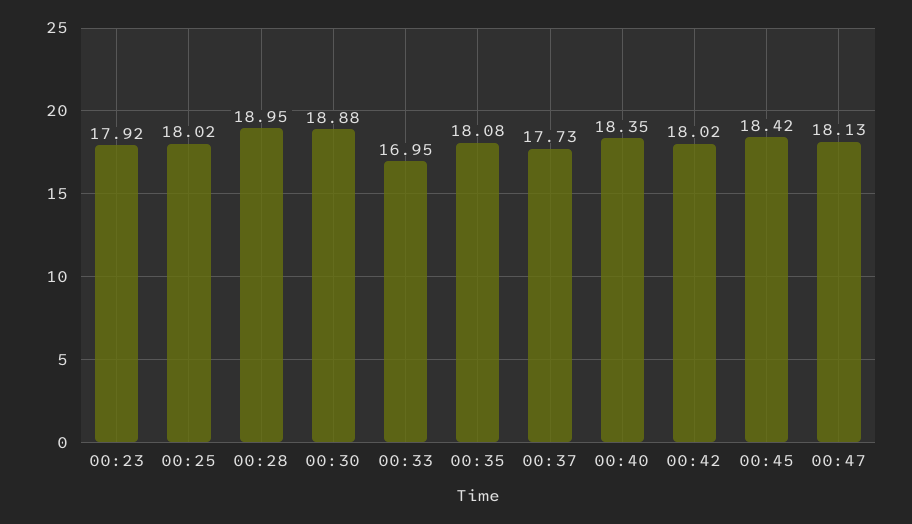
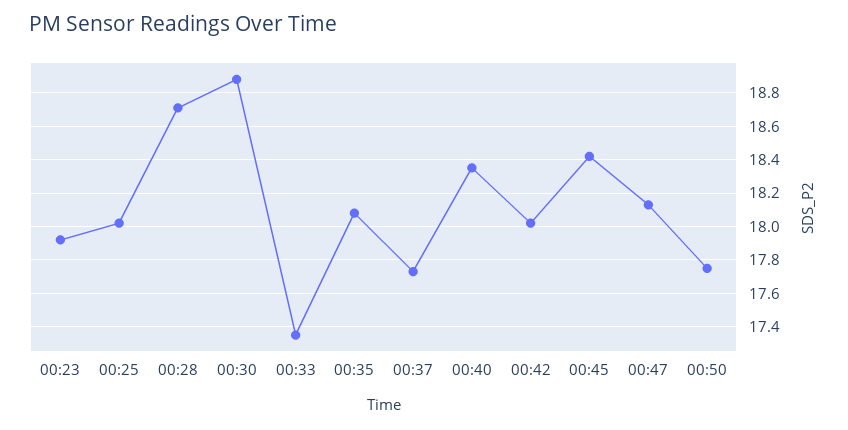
00:28: 18.95 -> 18.7
00:33: 16.95 -> 17.35
00:50: none -> 17.75

